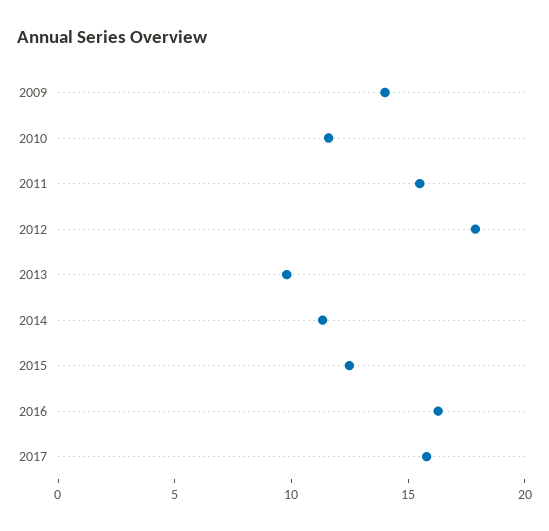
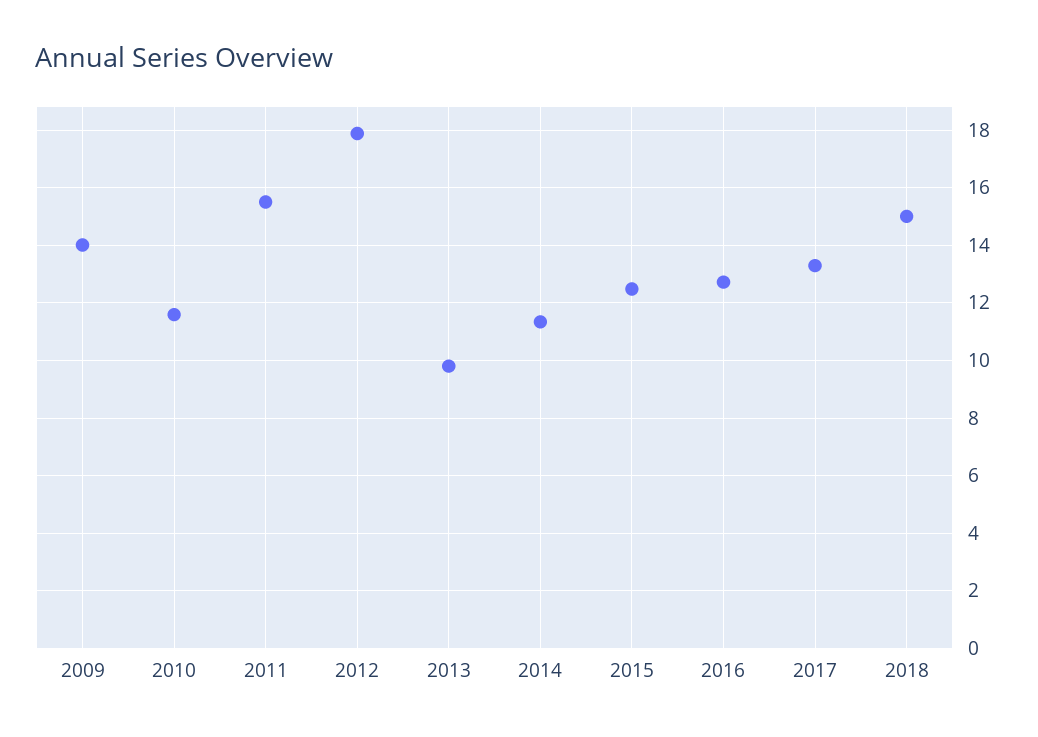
2016: 16 -> 12.75
2017: 16 -> 13.25
2018: none -> 15

